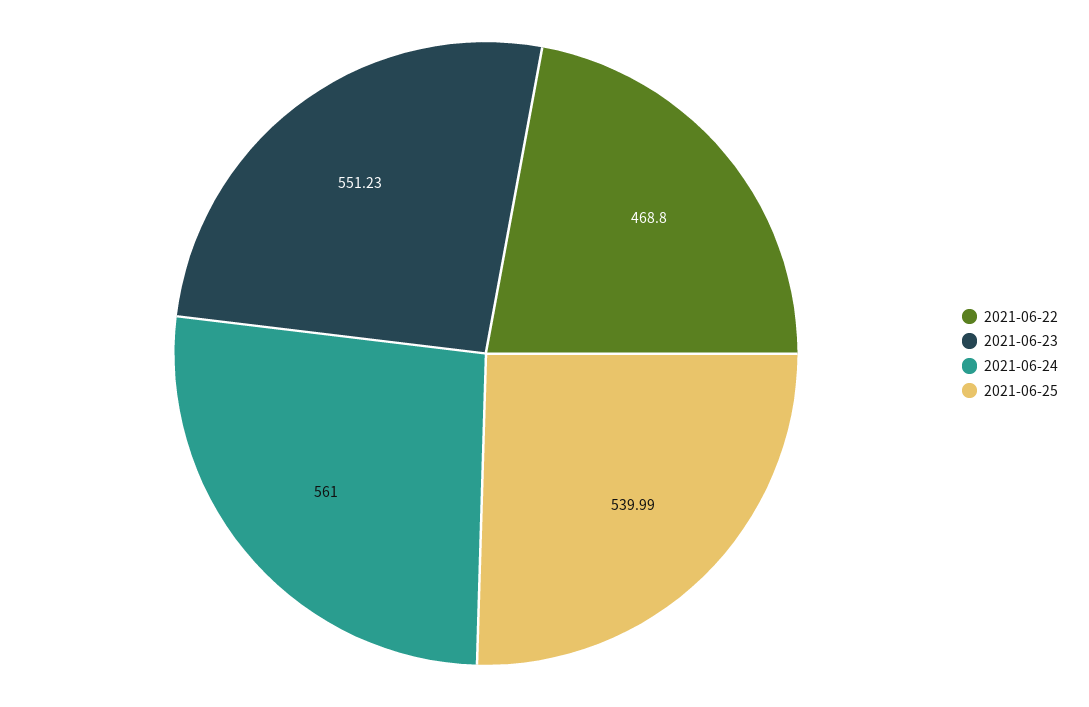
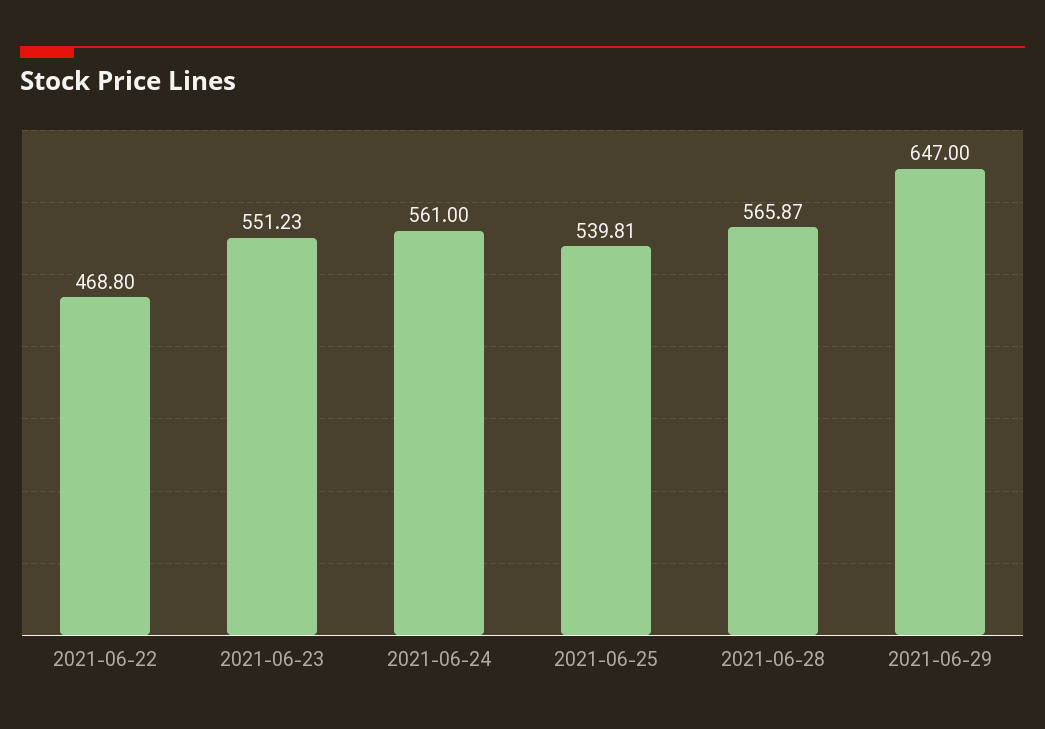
2021-06-25: 539.99 -> 539.81
2021-06-28: none -> 565.87
2021-06-29: none -> 647

